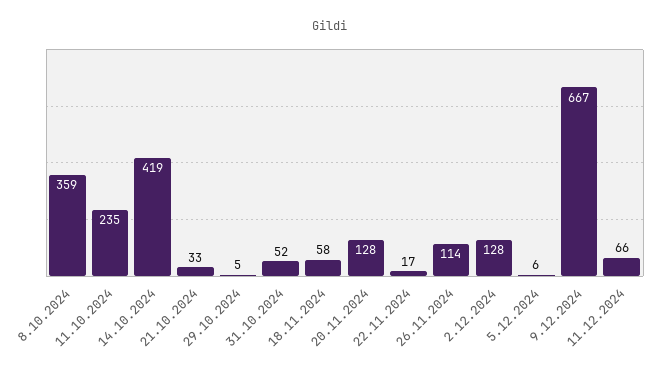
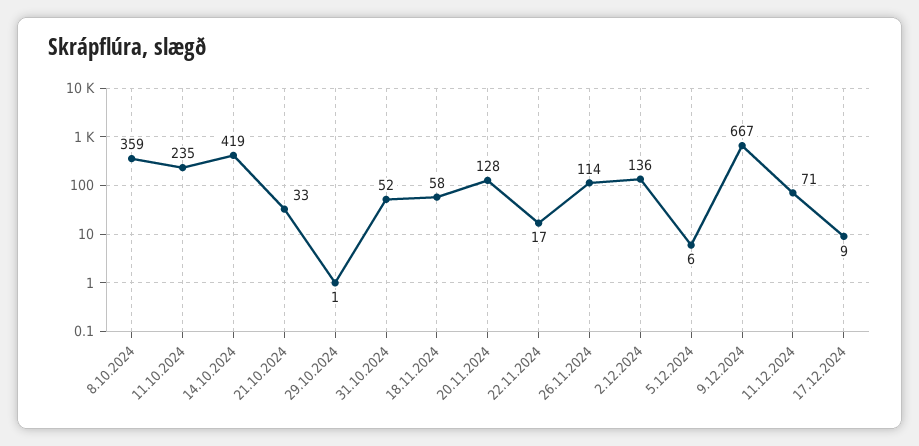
29.10.2024: 5 -> 1
2.12.2024: 128 -> 136
11.12.2024: 66 -> 71
17.12.2024: none -> 9

